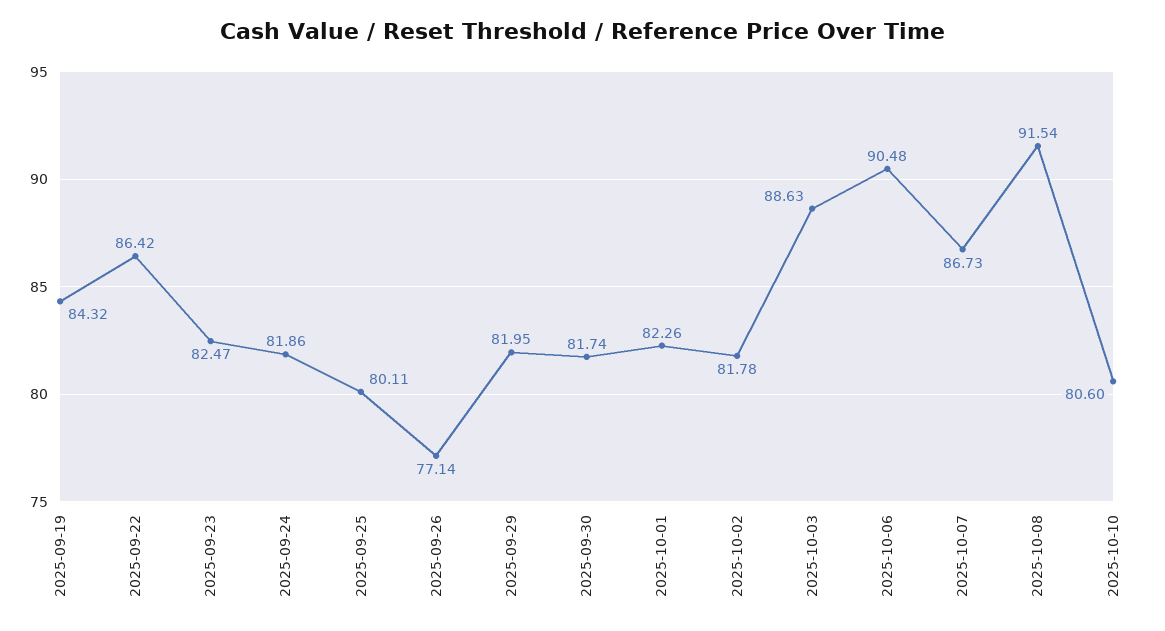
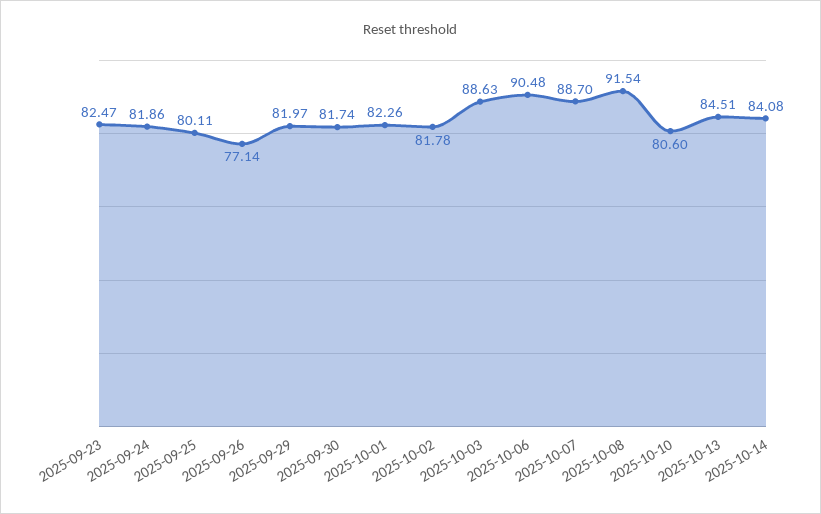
2025-09-19: 84.32 -> none
2025-09-22: 86.42 -> none
2025-09-29: 81.95 -> 81.97
2025-10-07: 86.73 -> 88.7
2025-10-13: none -> 84.51
2025-10-14: none -> 84.08

